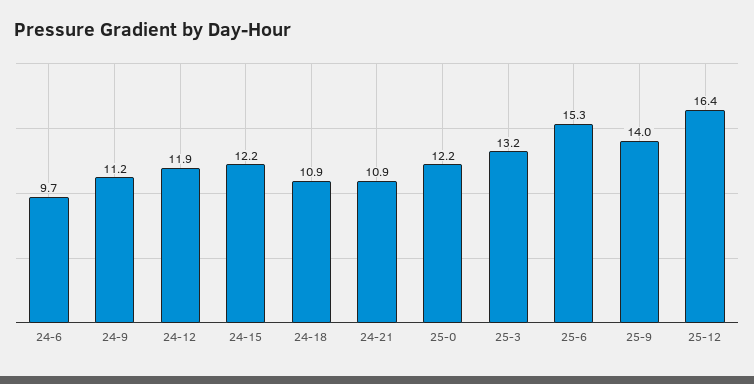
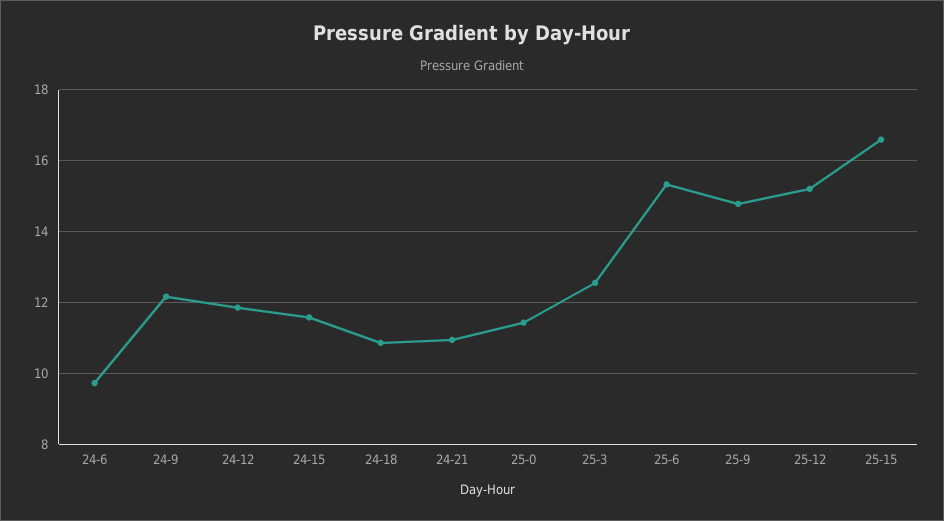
24-9: 11.2 -> 12.2
24-15: 12.2 -> 11.6
25-0: 12.2 -> 11.4
25-3: 13.2 -> 12.6
25-9: 14 -> 14.8
25-12: 16.4 -> 15.2
25-15: none -> 16.6

